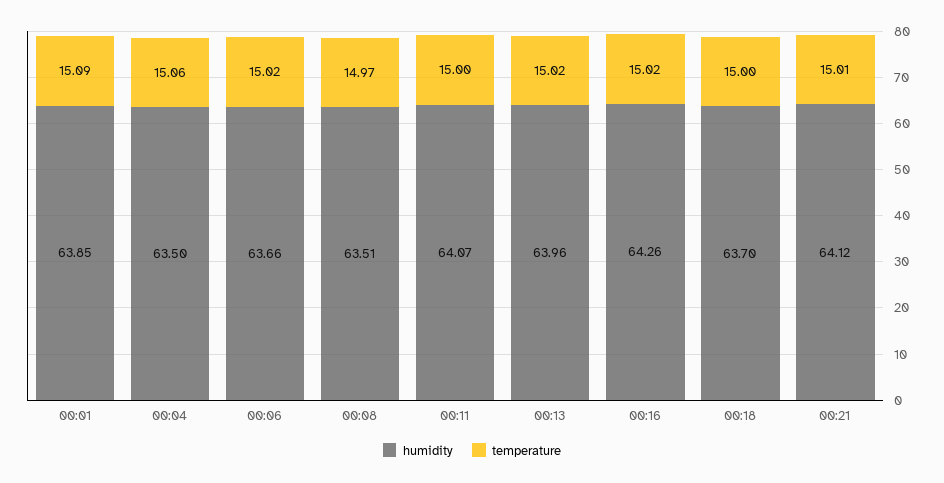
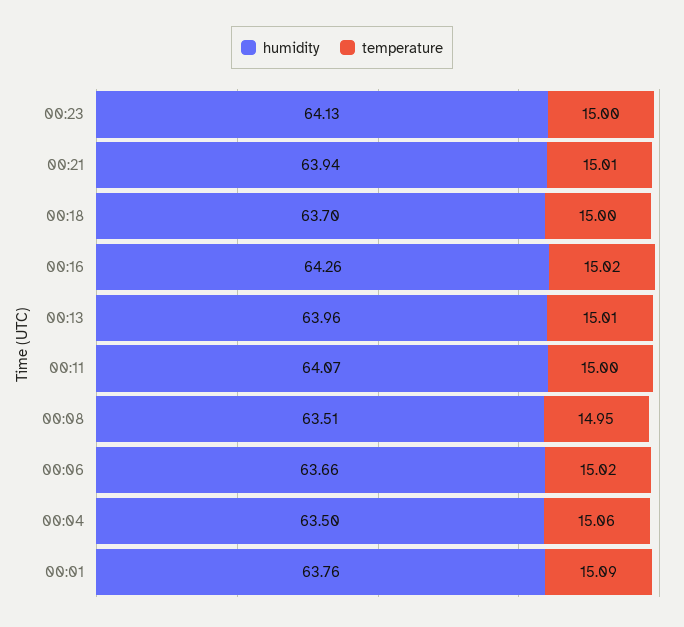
humidity, 00:01: 63.85 -> 63.76
temperature, 00:08: 14.97 -> 14.95
temperature, 00:13: 15.02 -> 15.01
humidity, 00:21: 64.12 -> 63.94
humidity, 00:23: none -> 64.13
temperature, 00:23: none -> 15

